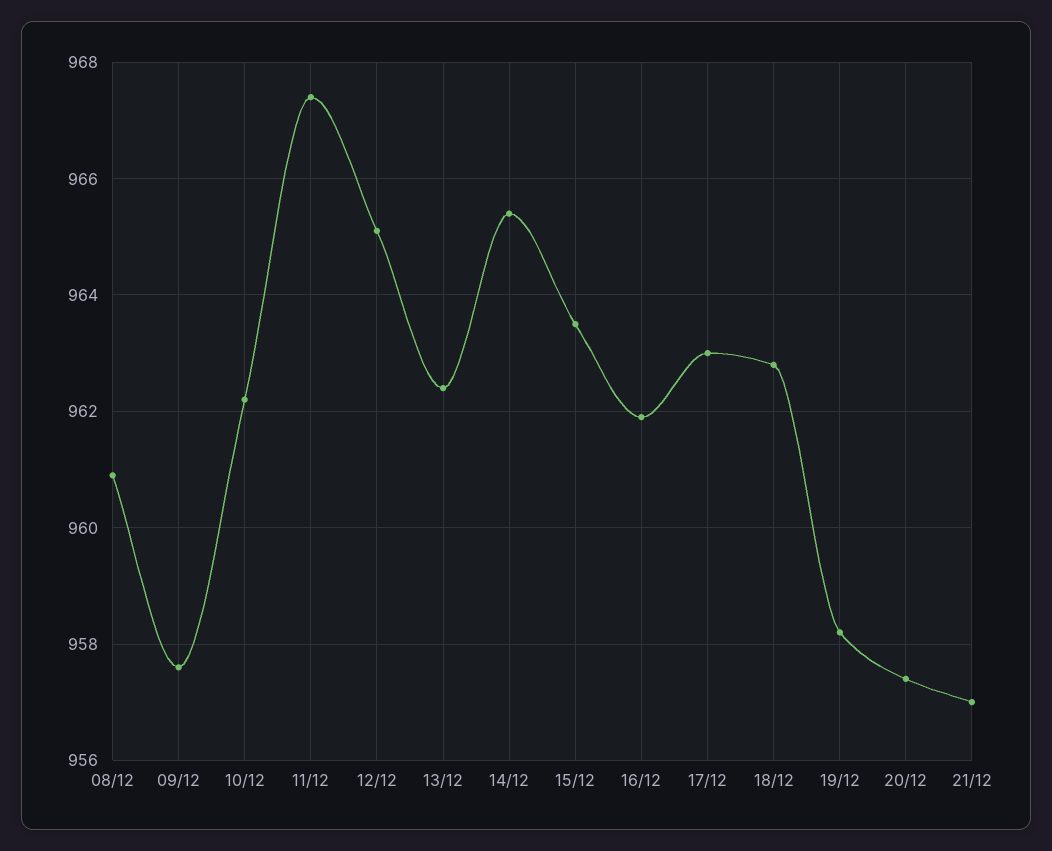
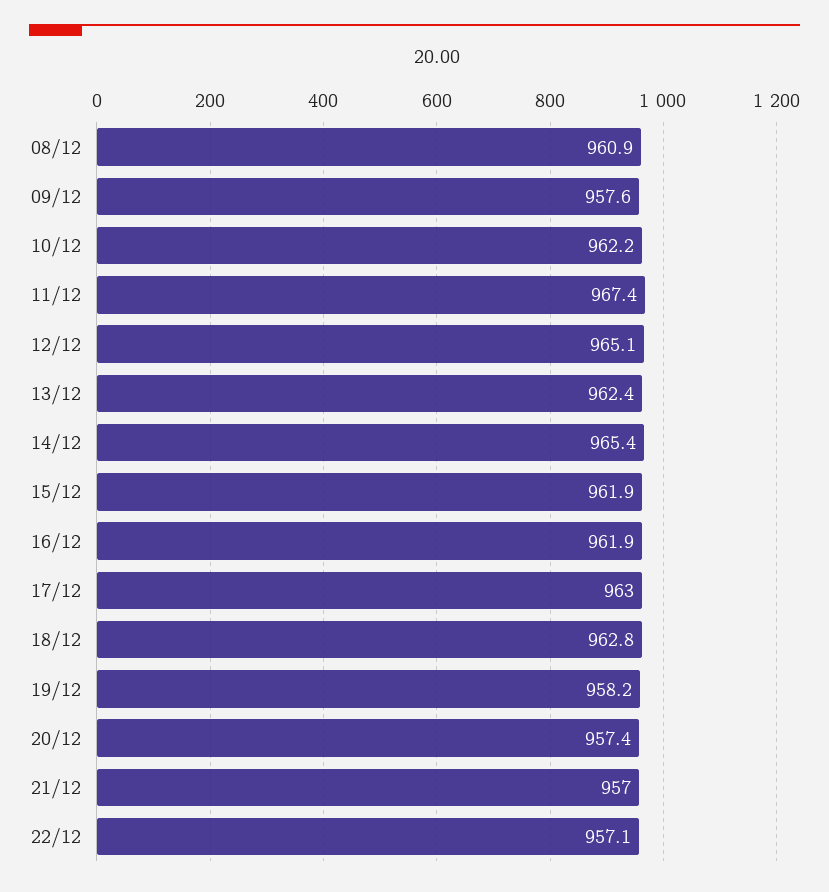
15/12: 963.5 -> 961.9
22/12: none -> 957.1

